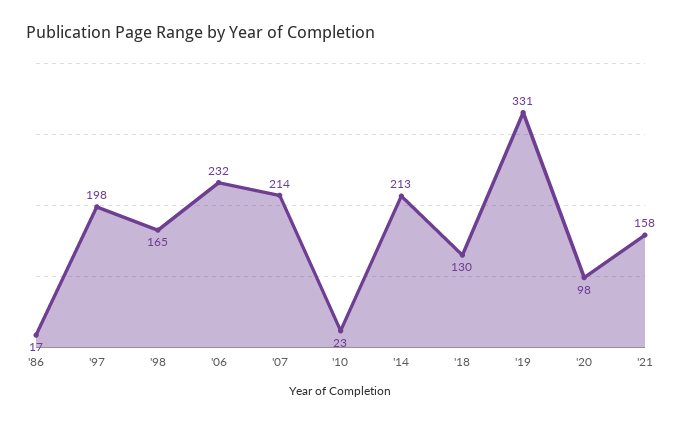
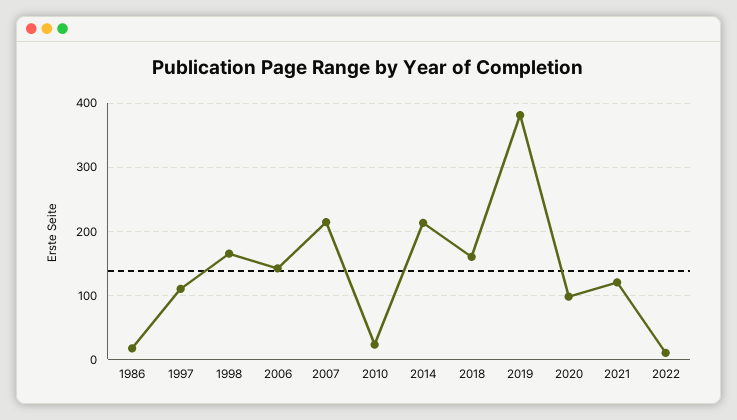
'97: 198 -> 110
'06: 232 -> 140
'18: 130 -> 160
'19: 331 -> 380
'21: 158 -> 120
2022: none -> 10

